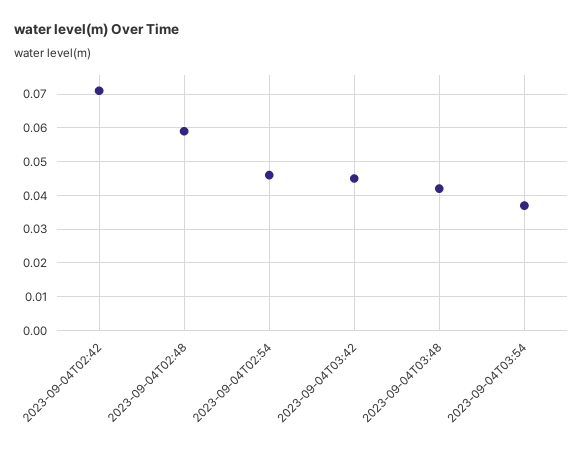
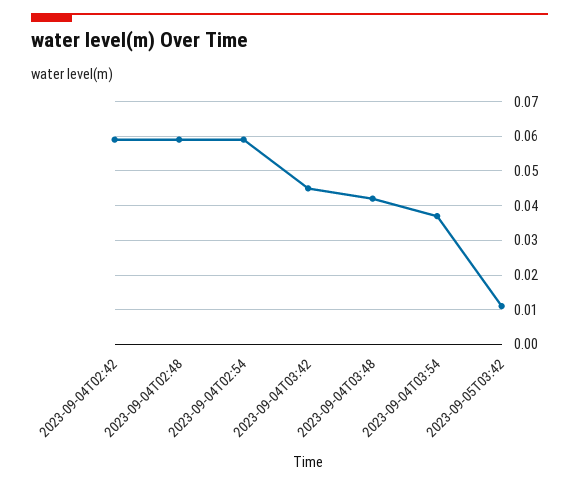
2023-09-04T02:42: 0.07 -> 0.06
2023-09-04T02:54: 0.045 -> 0.06
2023-09-05T03:42: none -> 0.01

